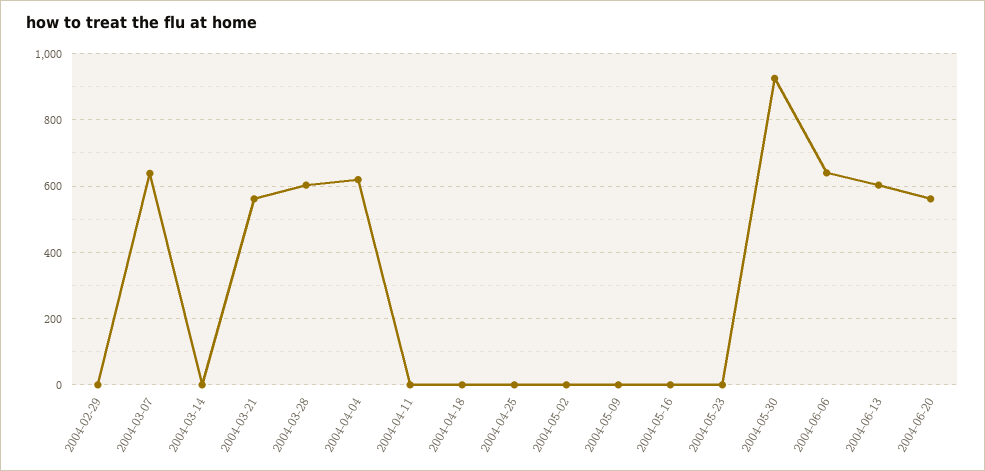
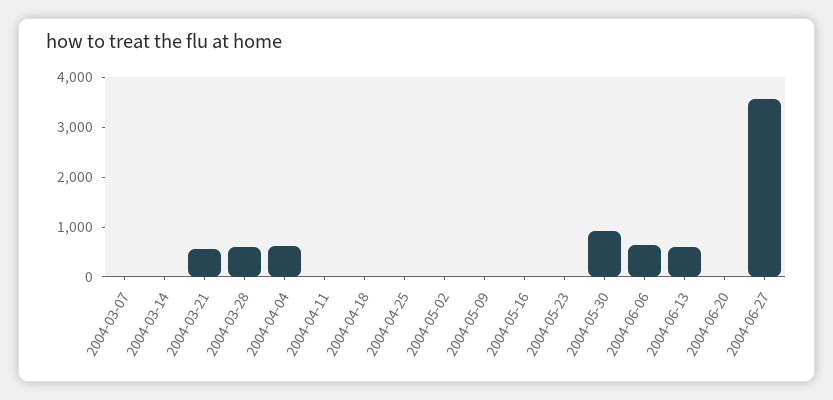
2004-02-29: 0 -> none
2004-03-07: 640 -> 0
2004-06-20: 560 -> 0
2004-06-27: none -> 3600

